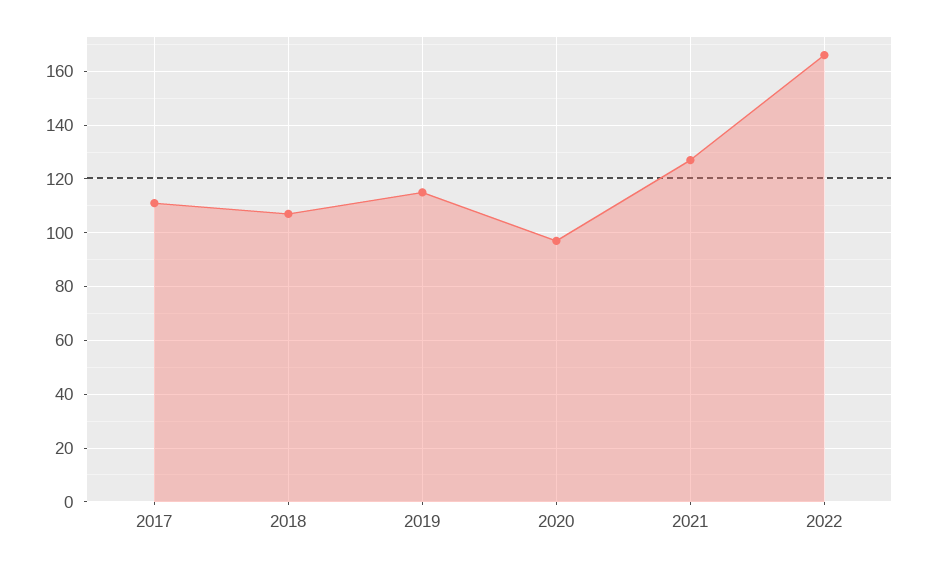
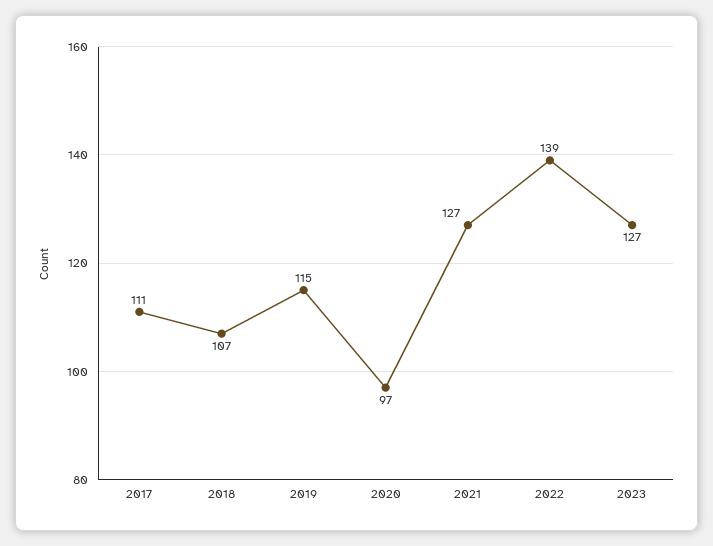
2022: 165 -> 139
2023: none -> 127

